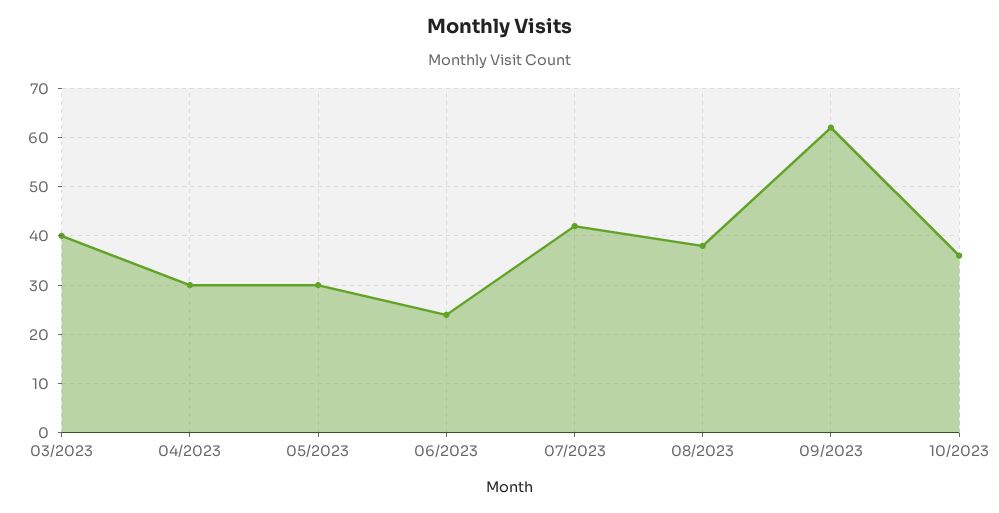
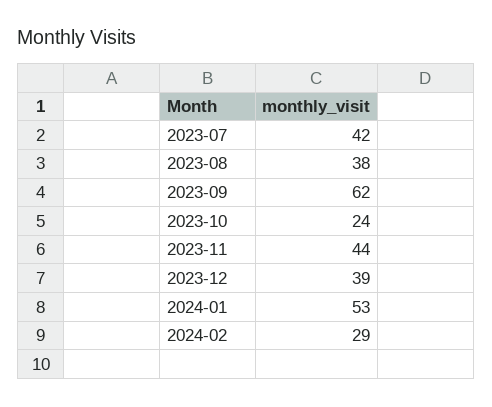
03/2023: 40 -> none
04/2023: 30 -> none
05/2023: 30 -> none
06/2023: 25 -> none
10/2023: 35 -> 24
2023-11: none -> 44
2023-12: none -> 39
2024-01: none -> 53
2024-02: none -> 29

